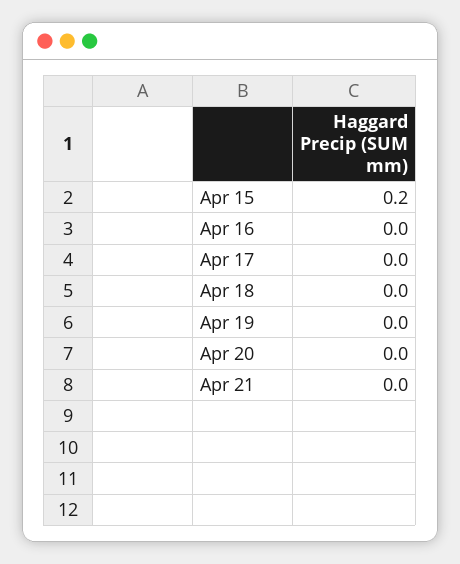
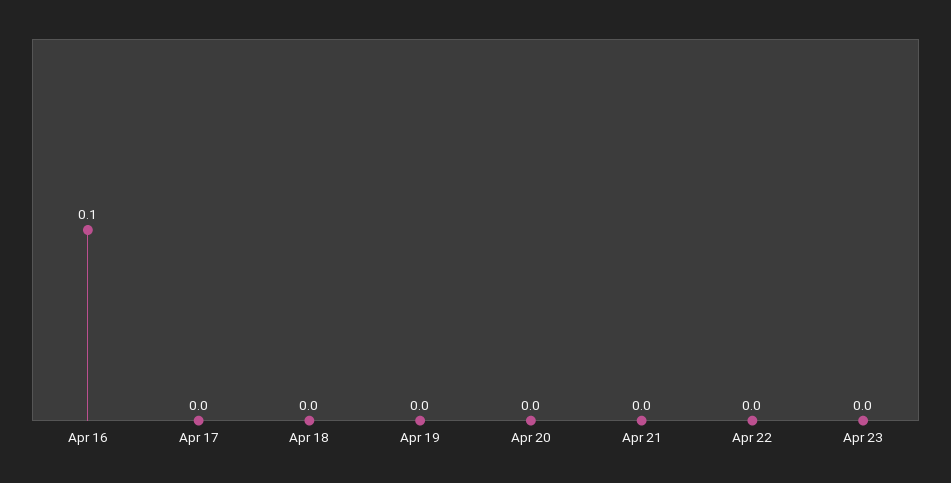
Apr 15: 0.2 -> none
Apr 16: 0 -> 0.1
Apr 22: none -> 0
Apr 23: none -> 0

